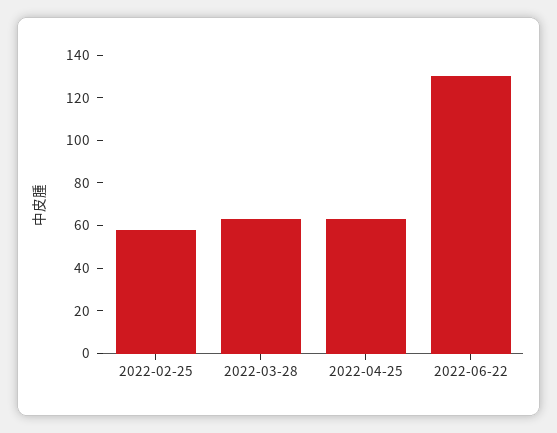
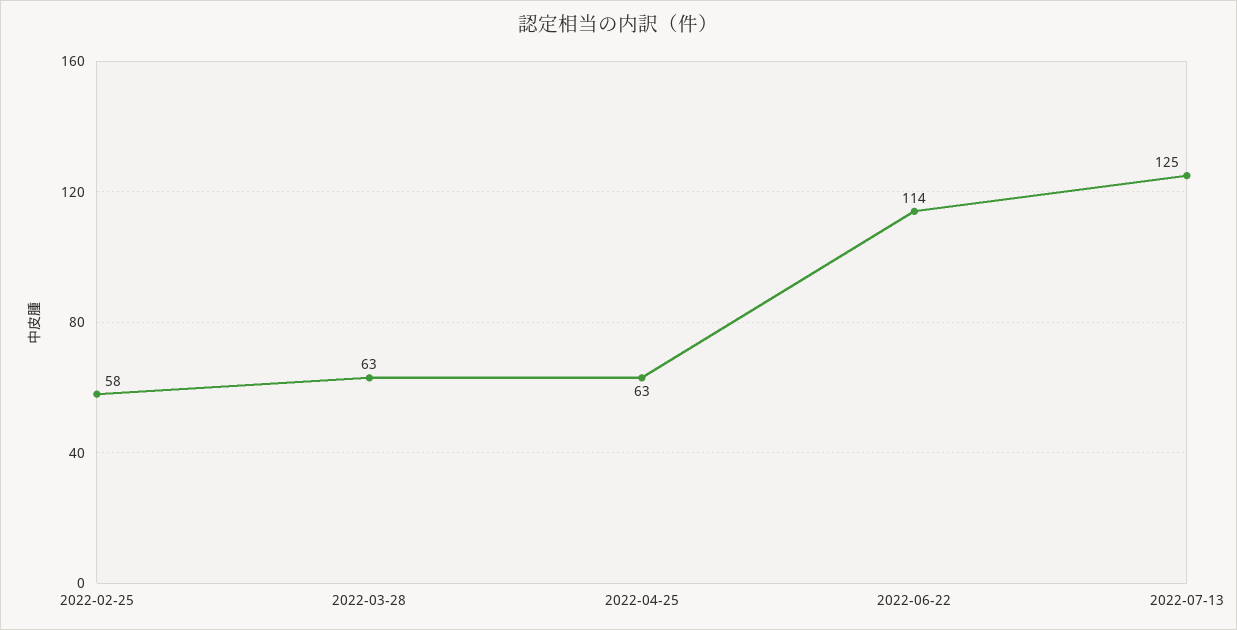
2022-06-22: 130 -> 114
2022-07-13: none -> 125

